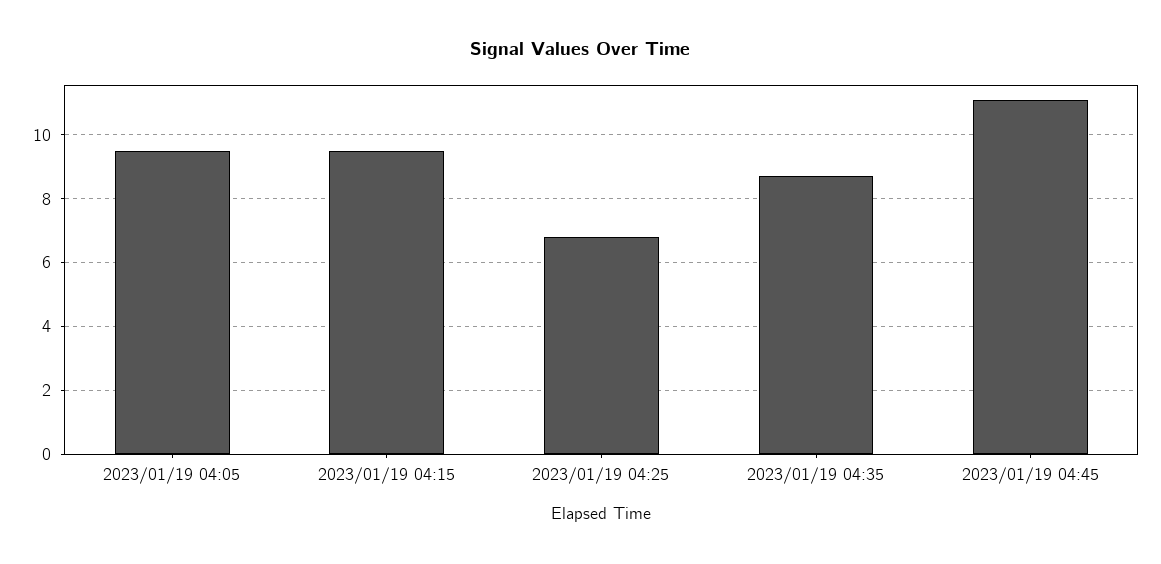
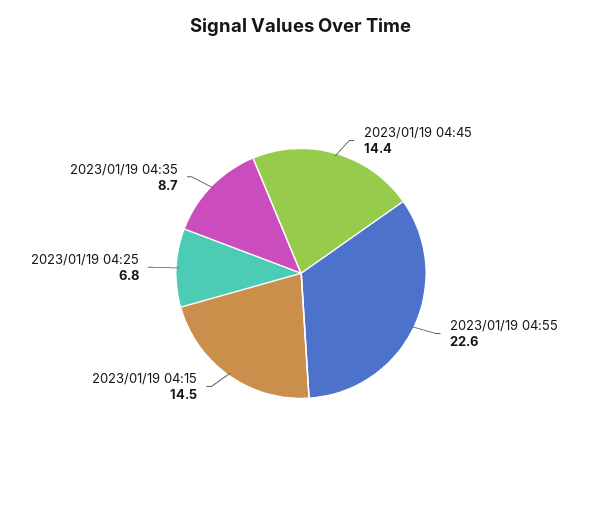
2023/01/19 04:05: 9.5 -> none
2023/01/19 04:15: 9.5 -> 14.5
2023/01/19 04:45: 11 -> 14.4
2023/01/19 04:55: none -> 22.6

